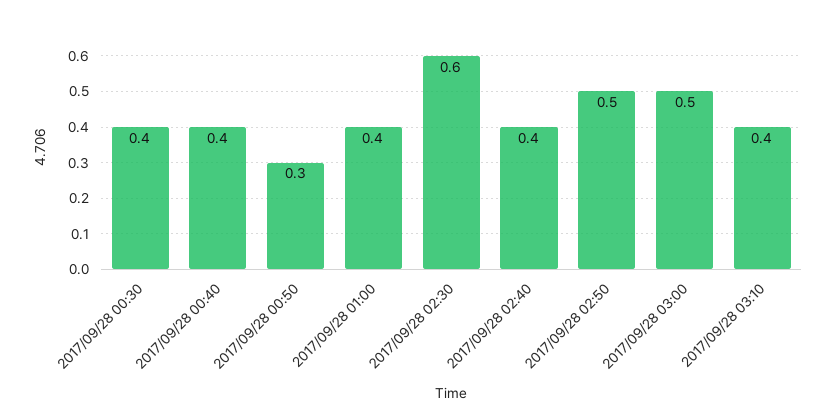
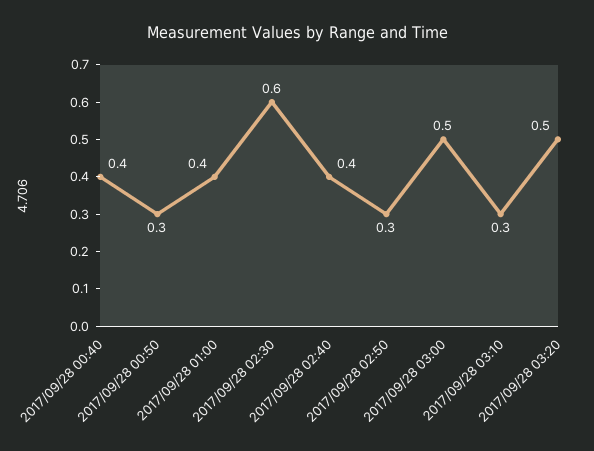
2017/09/28 00:30: 0.4 -> none
2017/09/28 02:50: 0.5 -> 0.3
2017/09/28 03:10: 0.4 -> 0.3
2017/09/28 03:20: none -> 0.5

